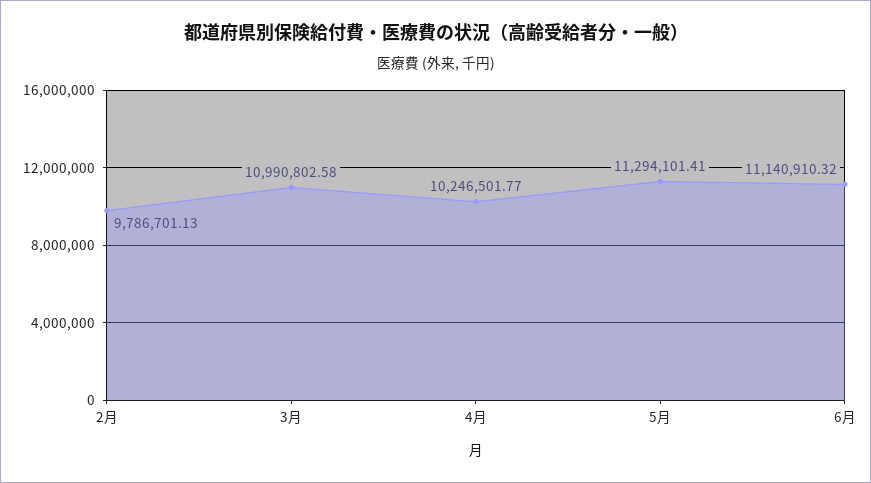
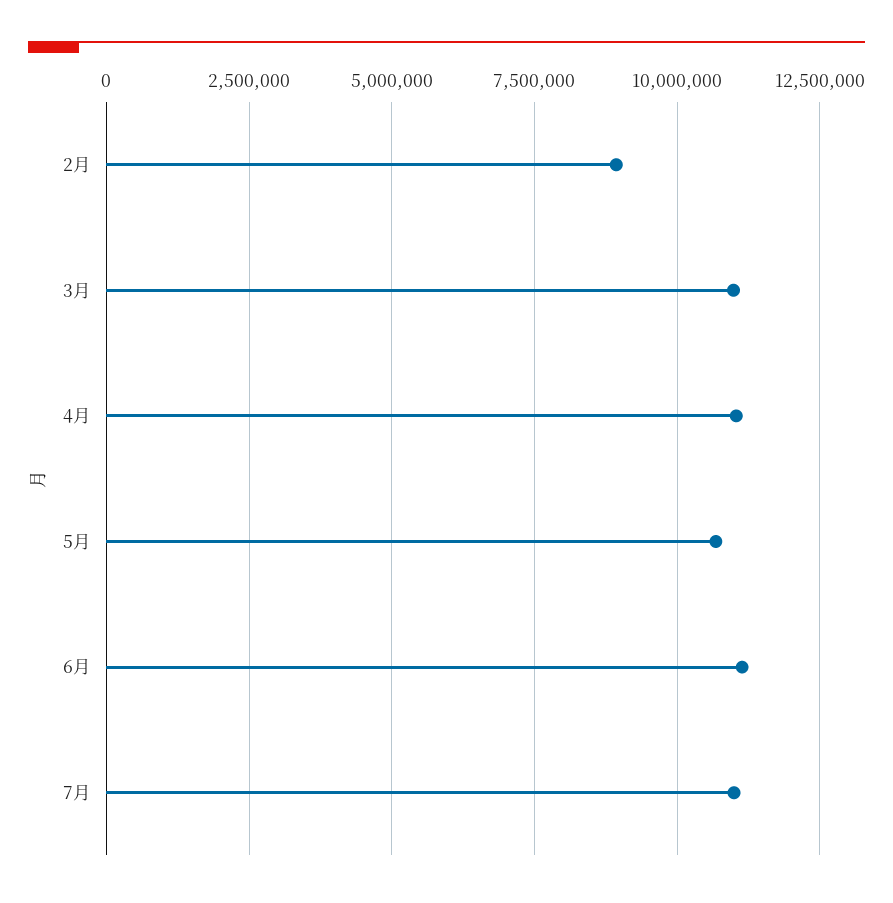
2月: 9786701.13 -> 9000000
4月: 10246501.77 -> 11000000
5月: 11294101.41 -> 10750000
7月: none -> 11000000

